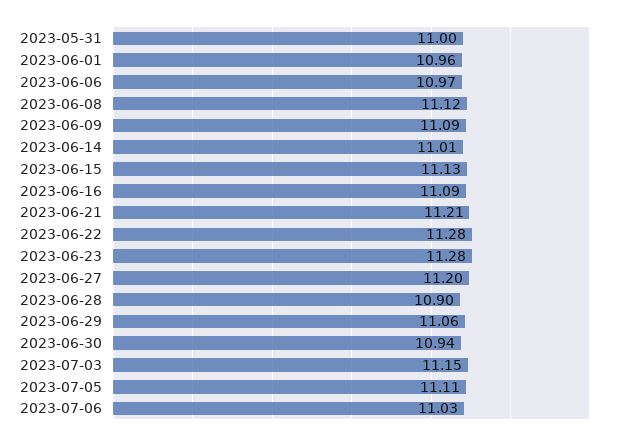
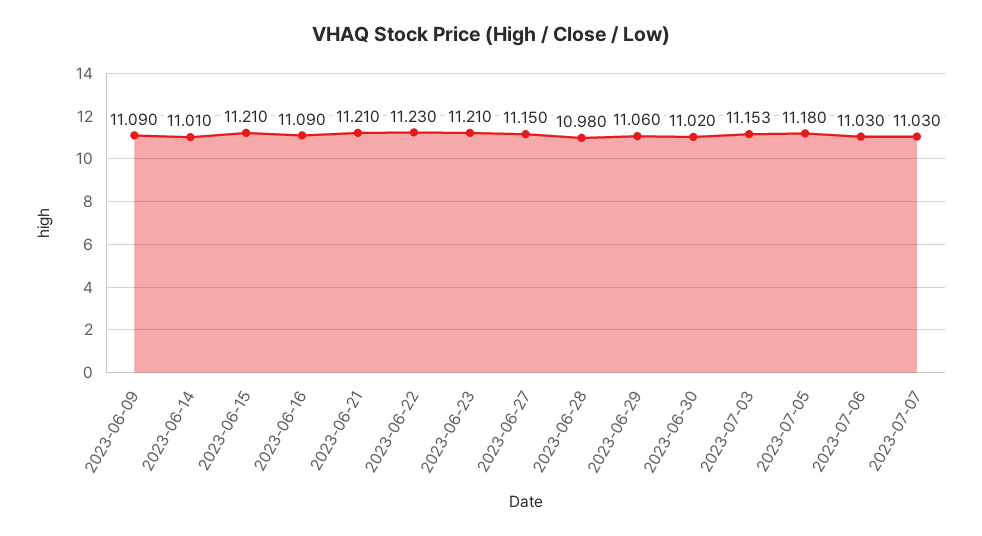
2023-05-31: 11 -> none
2023-06-01: 10.96 -> none
2023-06-06: 10.97 -> none
2023-06-08: 11.12 -> none
2023-06-15: 11.13 -> 11.21
2023-06-22: 11.28 -> 11.23
2023-06-23: 11.28 -> 11.21
2023-06-27: 11.2 -> 11.15
2023-06-28: 10.9 -> 10.98
2023-06-30: 10.94 -> 11.02
2023-07-05: 11.11 -> 11.18
2023-07-07: none -> 11.03

